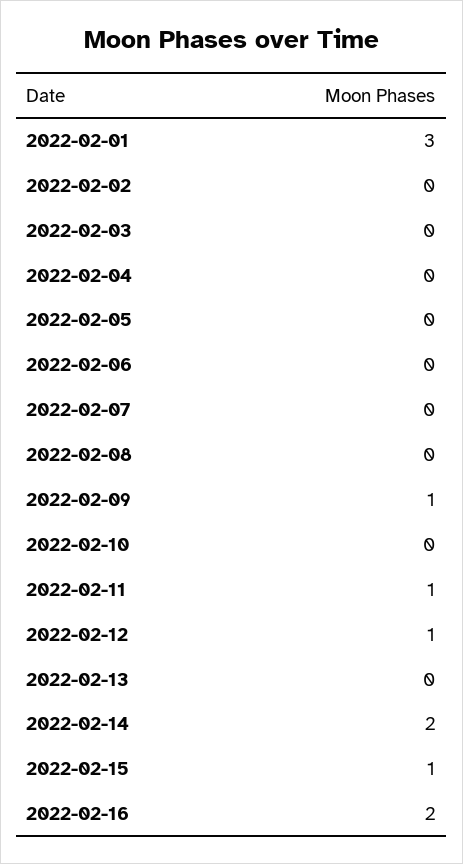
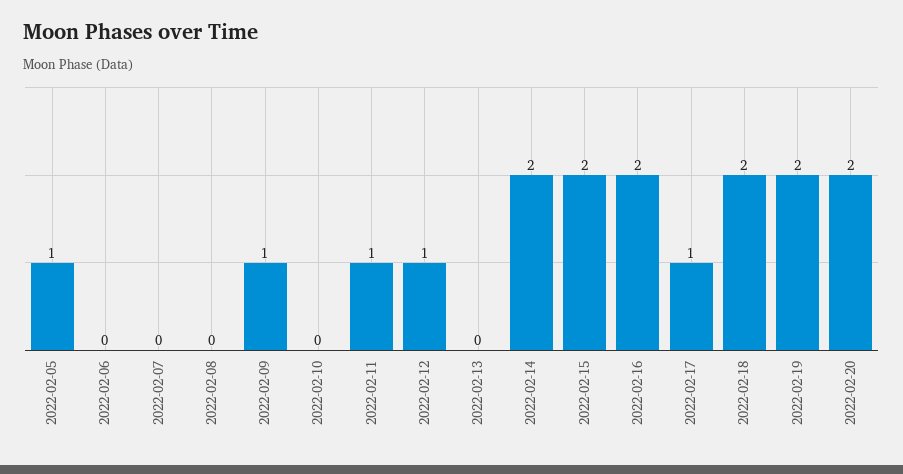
2022-02-01: 3 -> none
2022-02-02: 0 -> none
2022-02-03: 0 -> none
2022-02-04: 0 -> none
2022-02-05: 0 -> 1
2022-02-15: 1 -> 2
2022-02-17: none -> 1
2022-02-18: none -> 2
2022-02-19: none -> 2
2022-02-20: none -> 2

